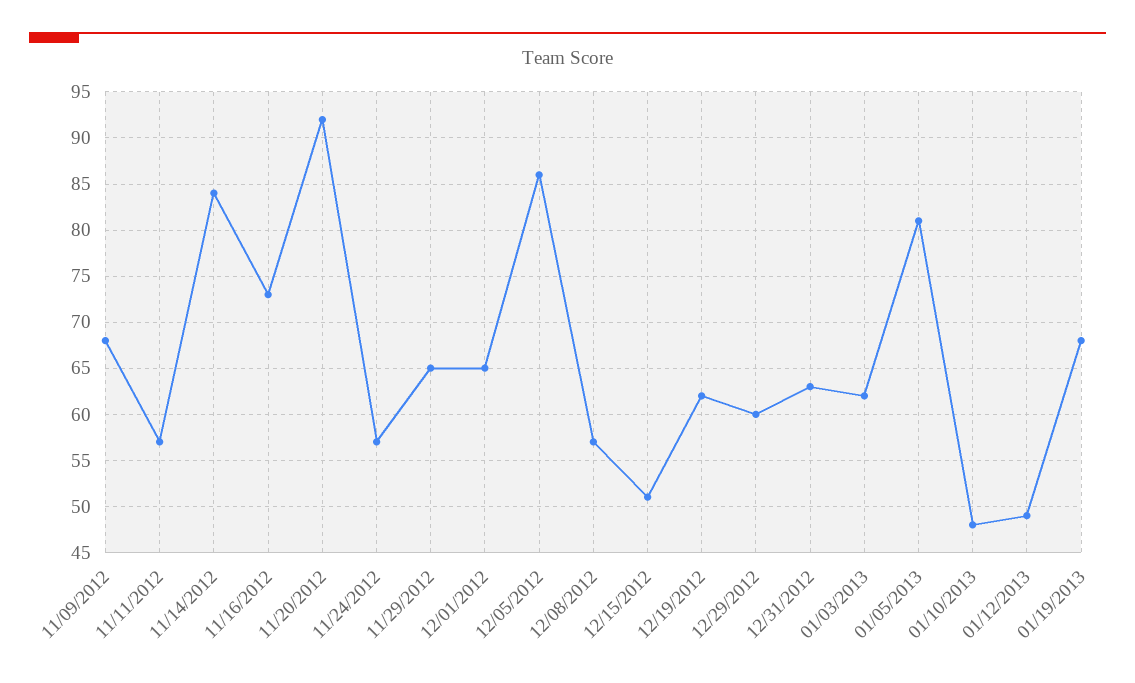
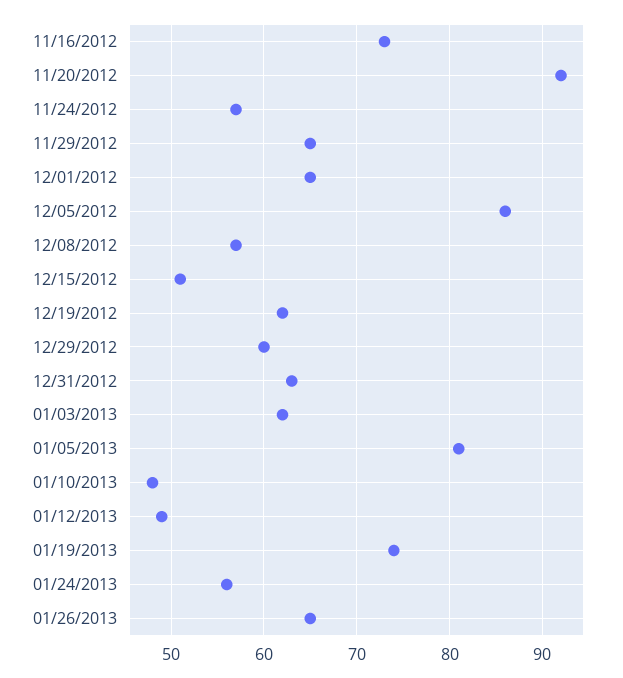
11/09/2012: 68 -> none
11/11/2012: 57 -> none
11/14/2012: 84 -> none
01/19/2013: 68 -> 74
01/24/2013: none -> 56
01/26/2013: none -> 65

